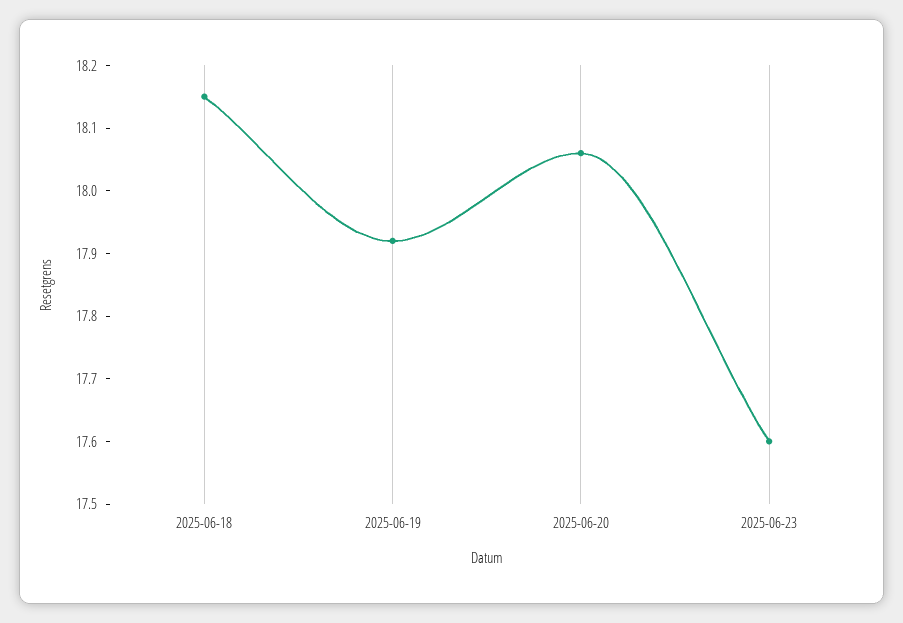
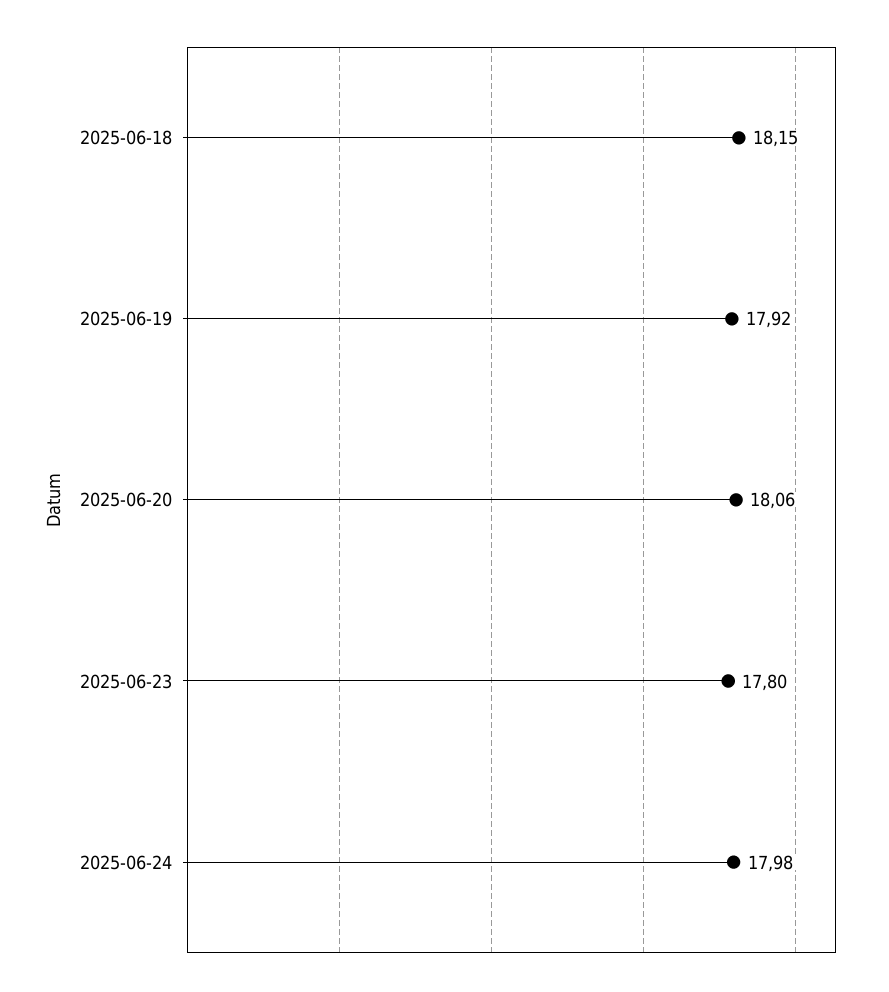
2025-06-23: 17.6 -> 17.8
2025-06-24: none -> 17.98

